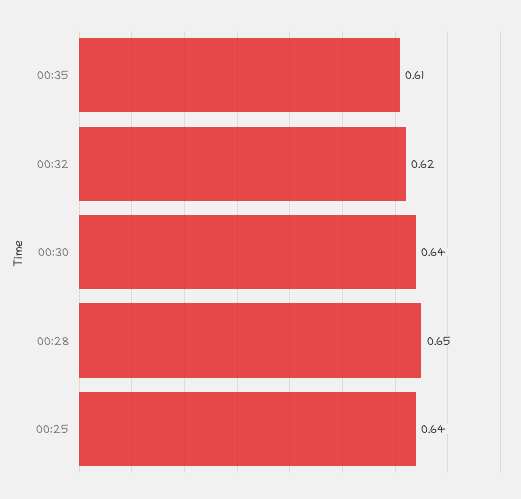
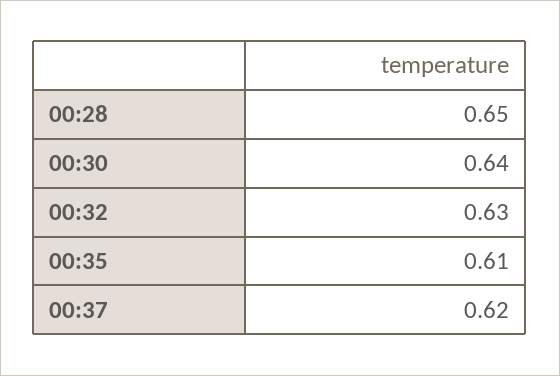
00:32: 0.62 -> 0.63
00:25: 0.64 -> none
00:37: none -> 0.62

